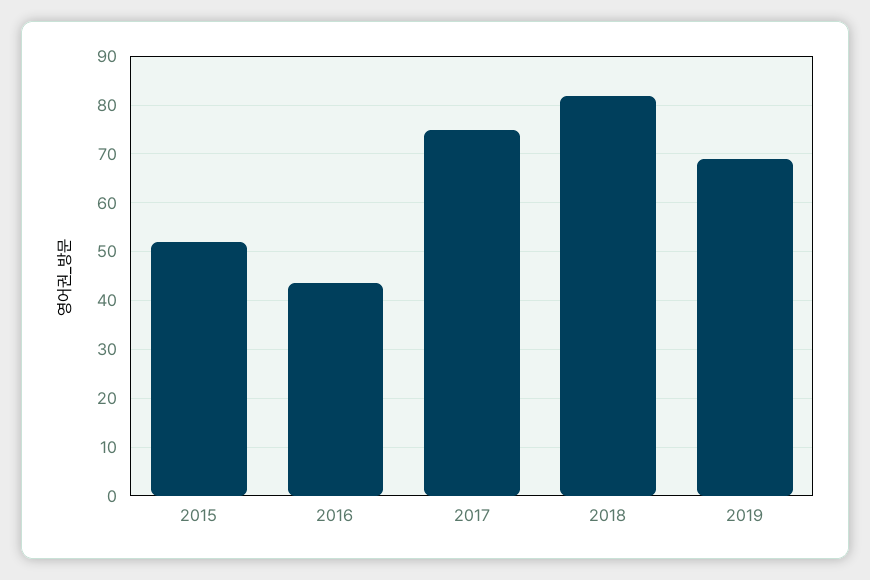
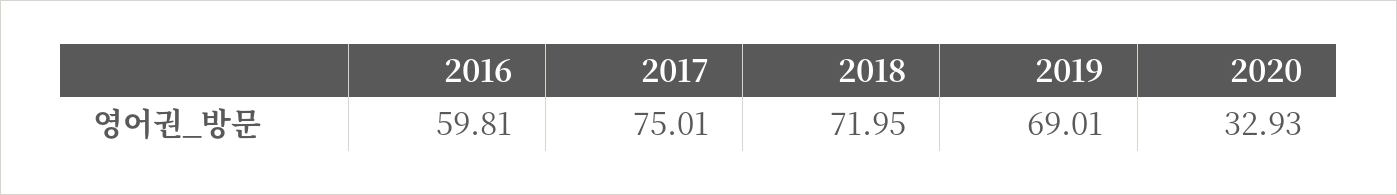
2015: 52 -> none
2016: 44 -> 59.81
2018: 82 -> 71.95
2020: none -> 32.93

